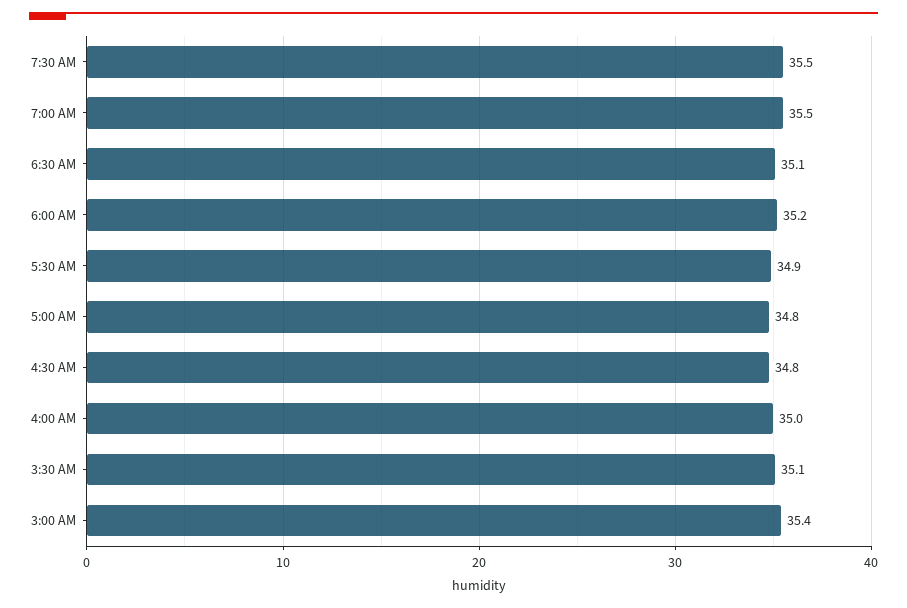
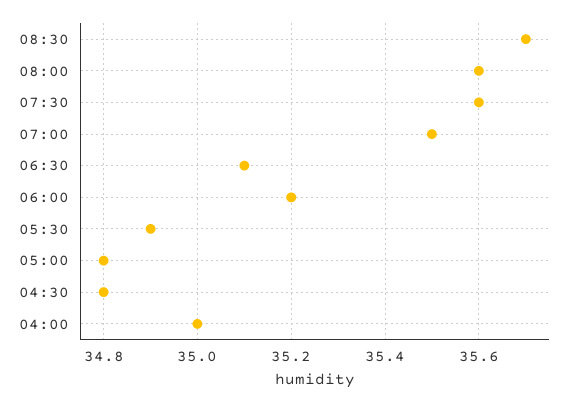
7:30 AM: 35.5 -> 35.6
3:30 AM: 35.1 -> none
3:00 AM: 35.4 -> none
08:30: none -> 35.7
08:00: none -> 35.6

